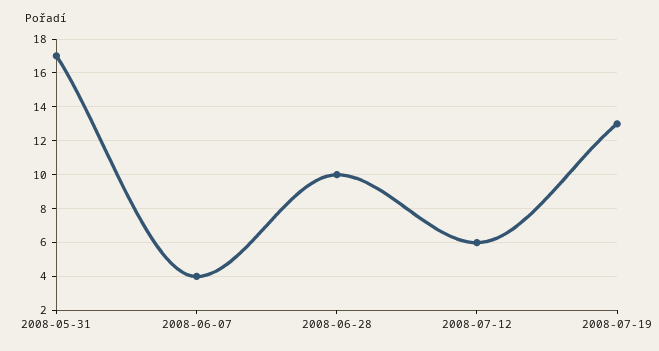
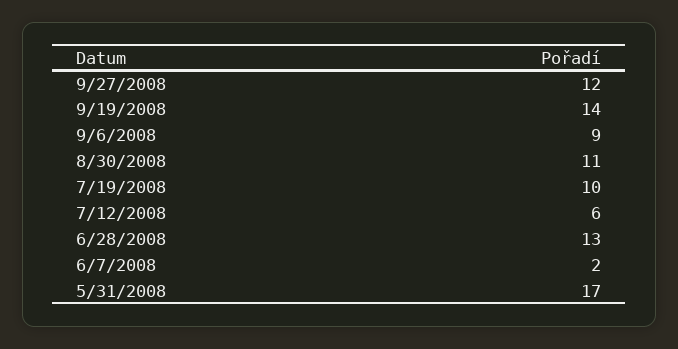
2008-06-07: 4 -> 2
2008-06-28: 10 -> 13
2008-07-19: 13 -> 10
9/27/2008: none -> 12
9/19/2008: none -> 14
9/6/2008: none -> 9
8/30/2008: none -> 11

